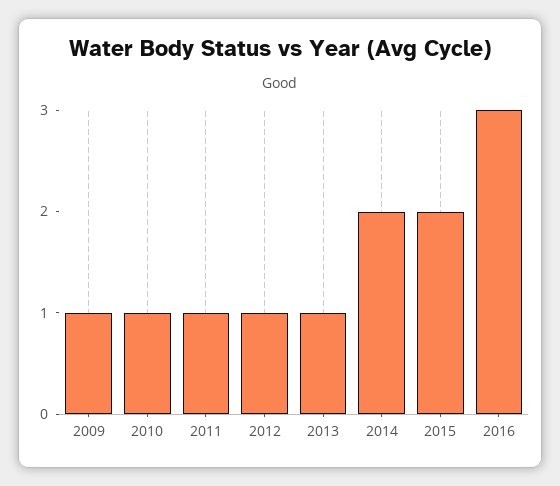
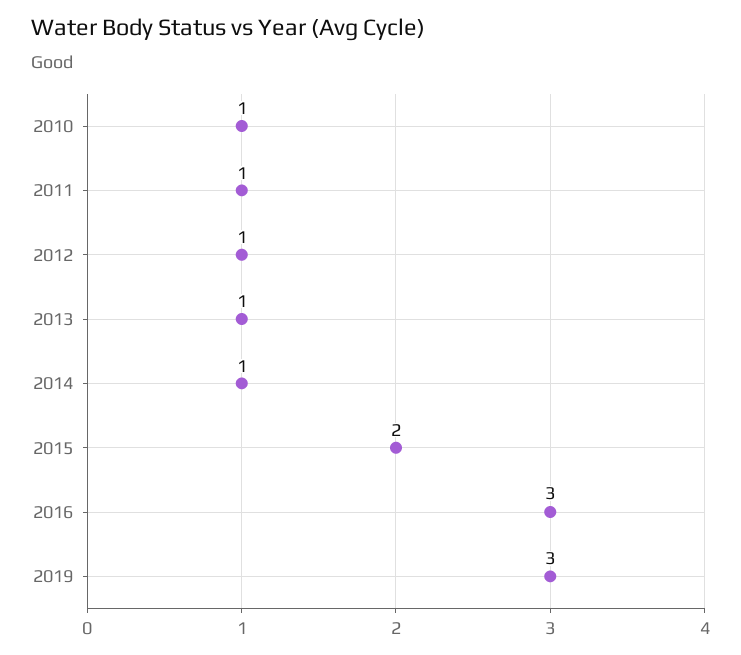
2009: 1 -> none
2014: 2 -> 1
2019: none -> 3

